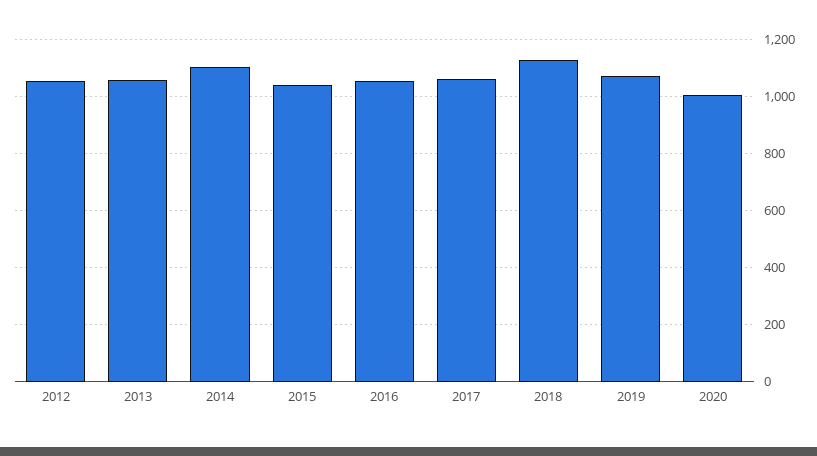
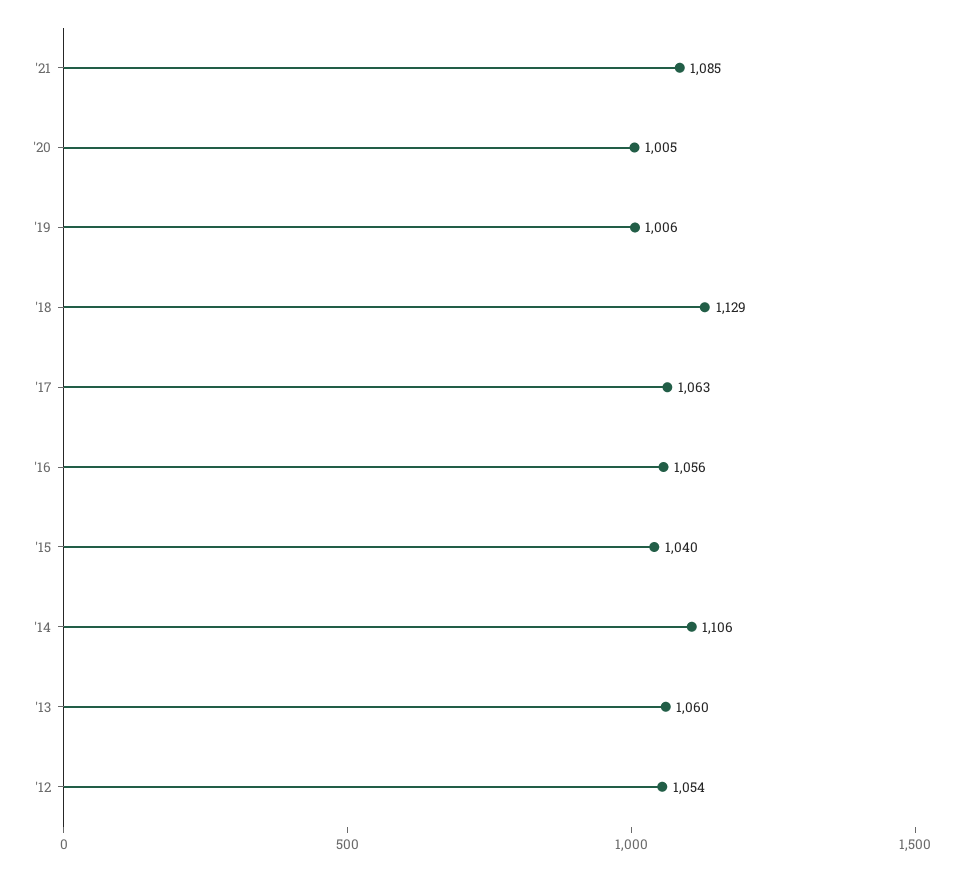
2019: 1075 -> 1006
'21: none -> 1085

